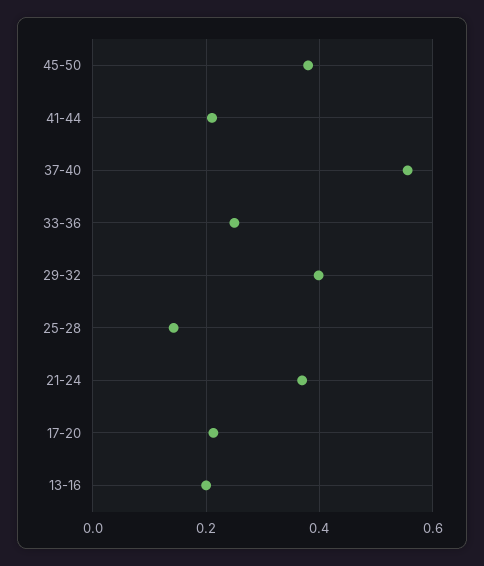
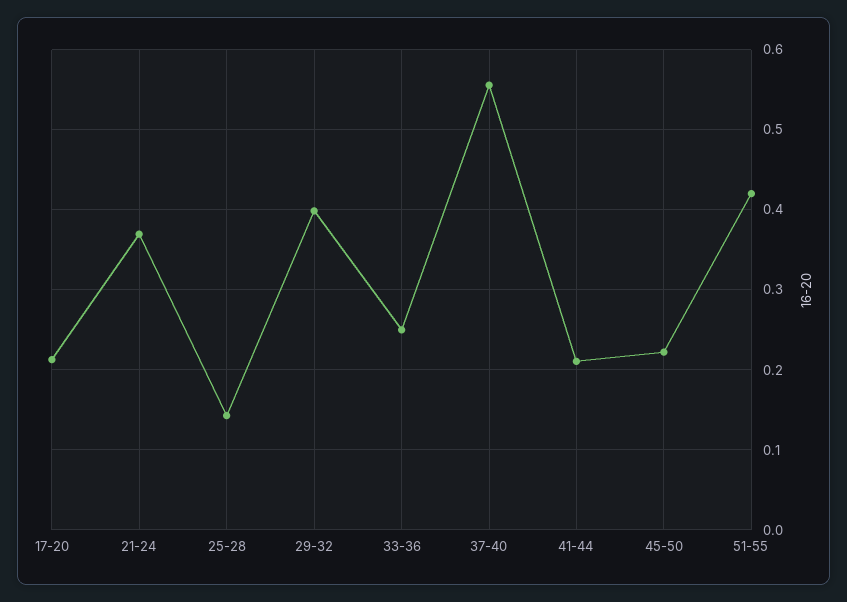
45-50: 0.38 -> 0.22
13-16: 0.2 -> none
51-55: none -> 0.42

